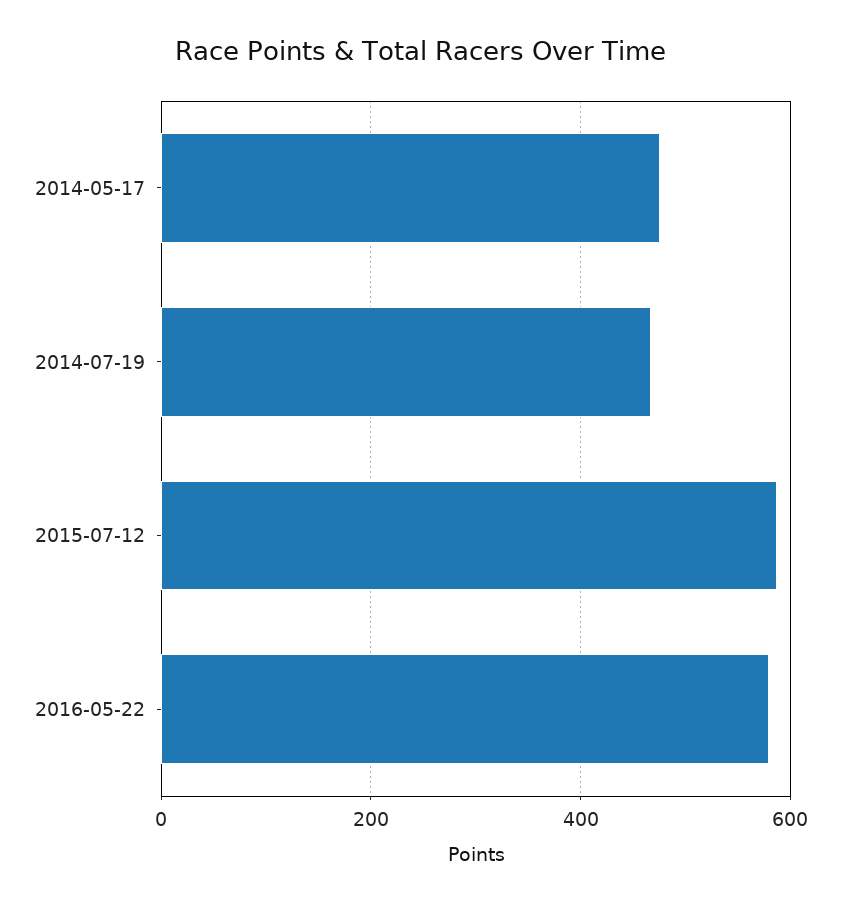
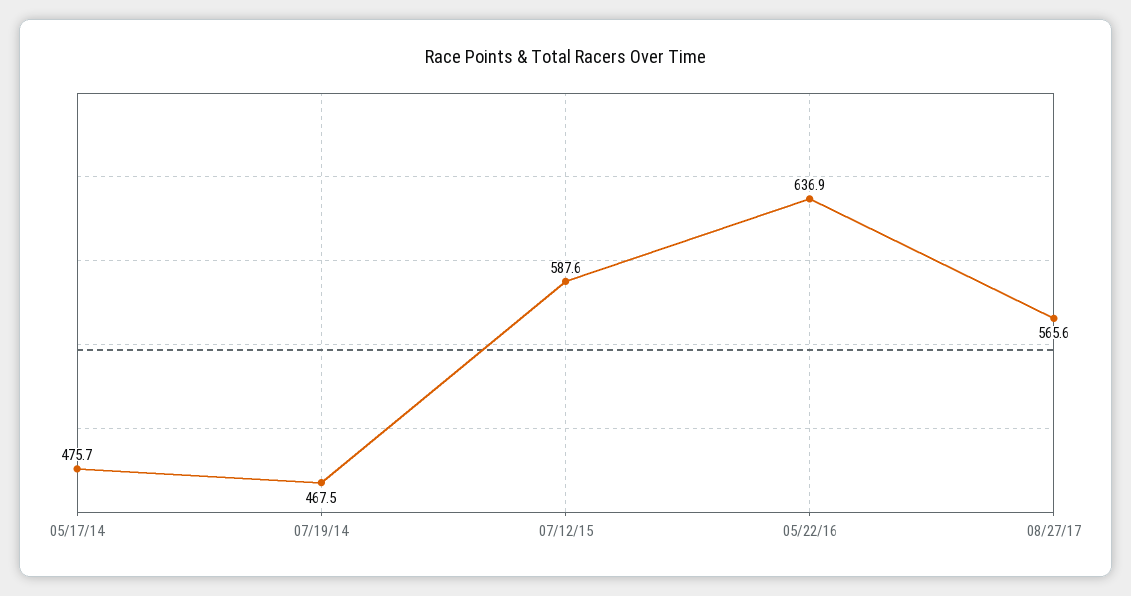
2016-05-22: 580 -> 636.9
08/27/17: none -> 565.6

